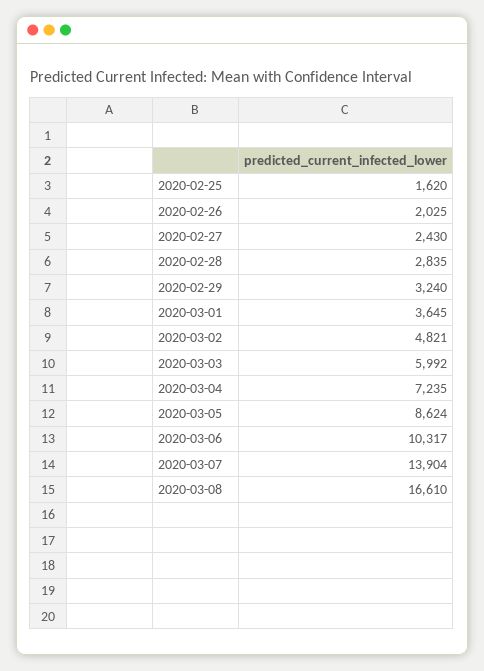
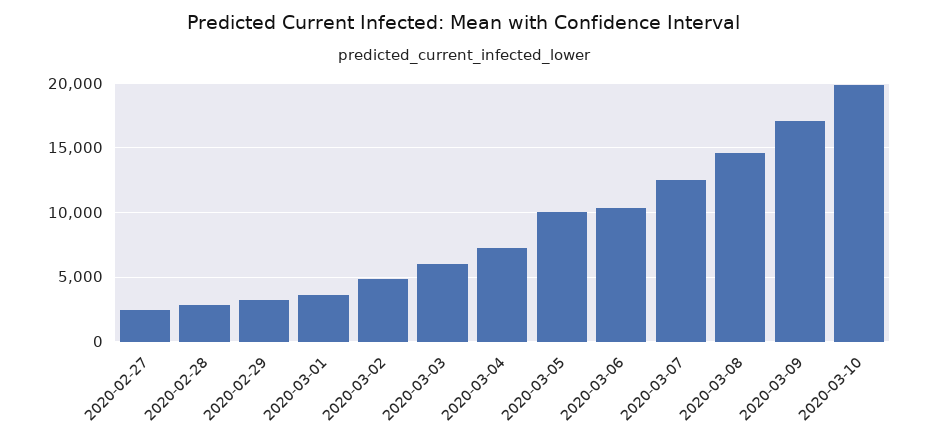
2020-02-25: 1620 -> none
2020-02-26: 2025 -> none
2020-03-05: 8624 -> 10000
2020-03-07: 13904 -> 12500
2020-03-08: 16610 -> 14500
2020-03-09: none -> 17000
2020-03-10: none -> 20000

